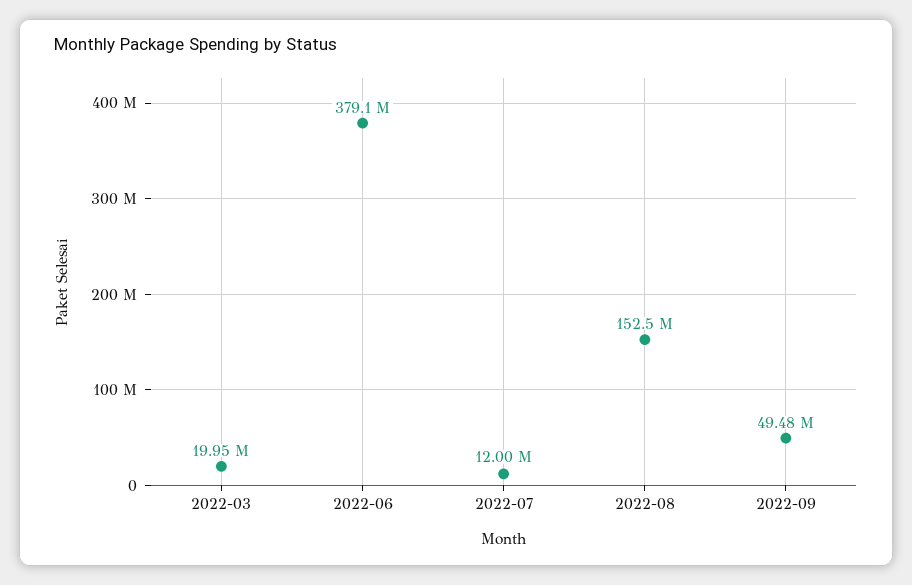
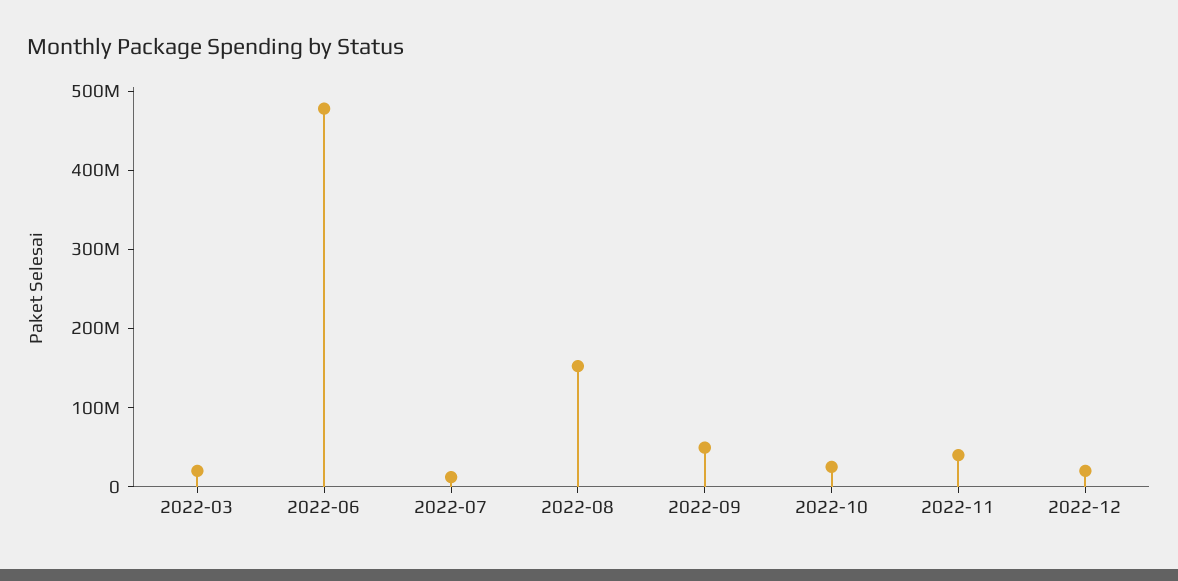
2022-06: 379100000 -> 480000000
2022-10: none -> 20000000
2022-11: none -> 40000000
2022-12: none -> 20000000

